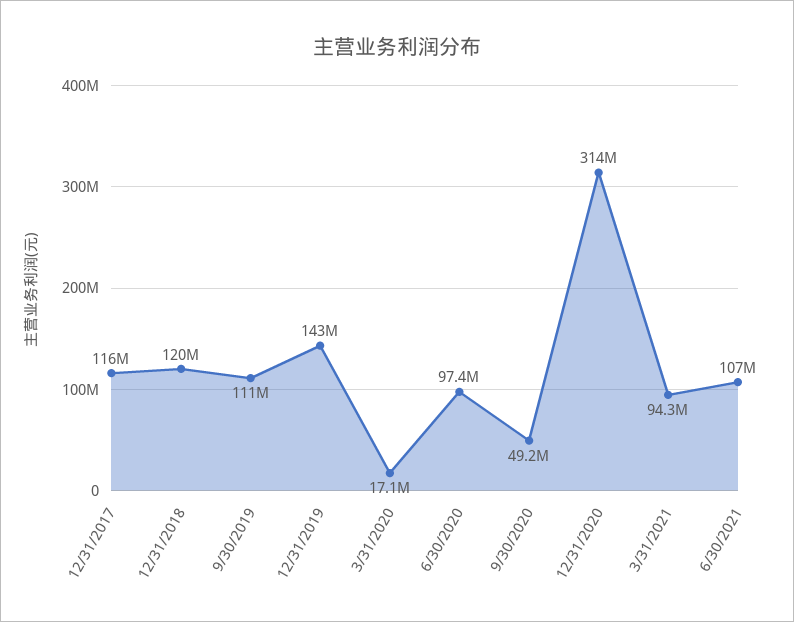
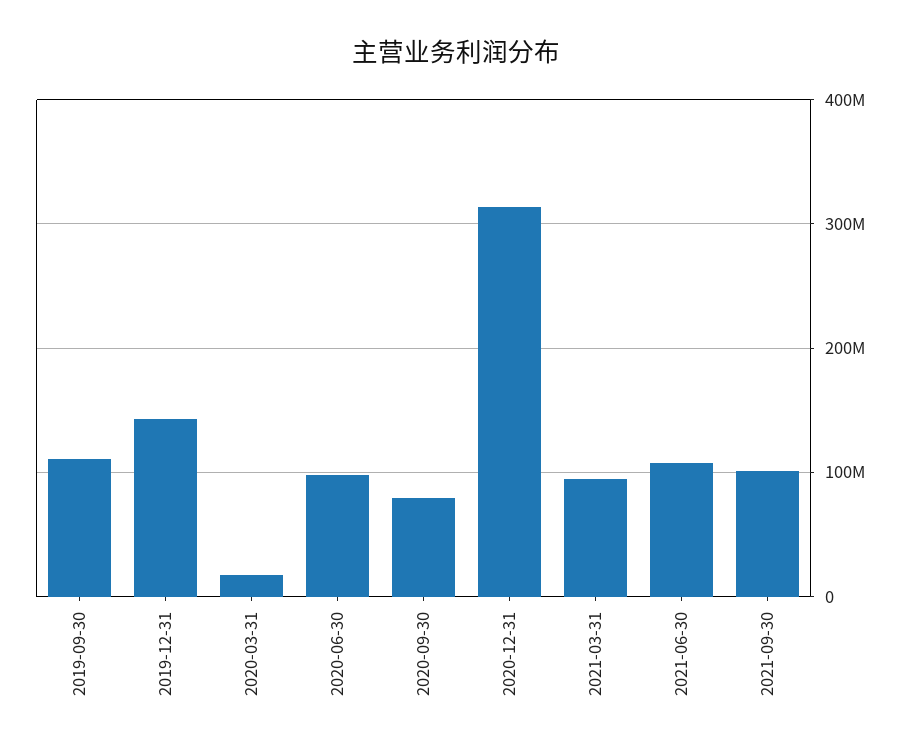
12/31/2017: 116000000 -> none
12/31/2018: 120000000 -> none
9/30/2020: 49200000 -> 80000000
2021-09-30: none -> 100000000

